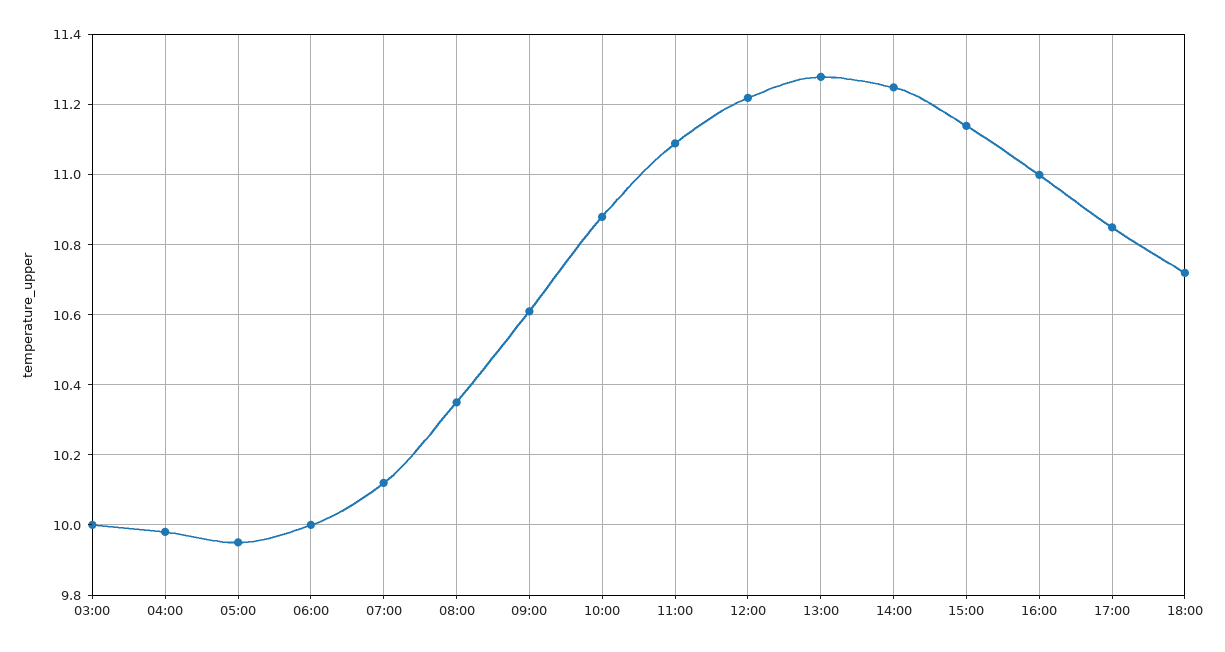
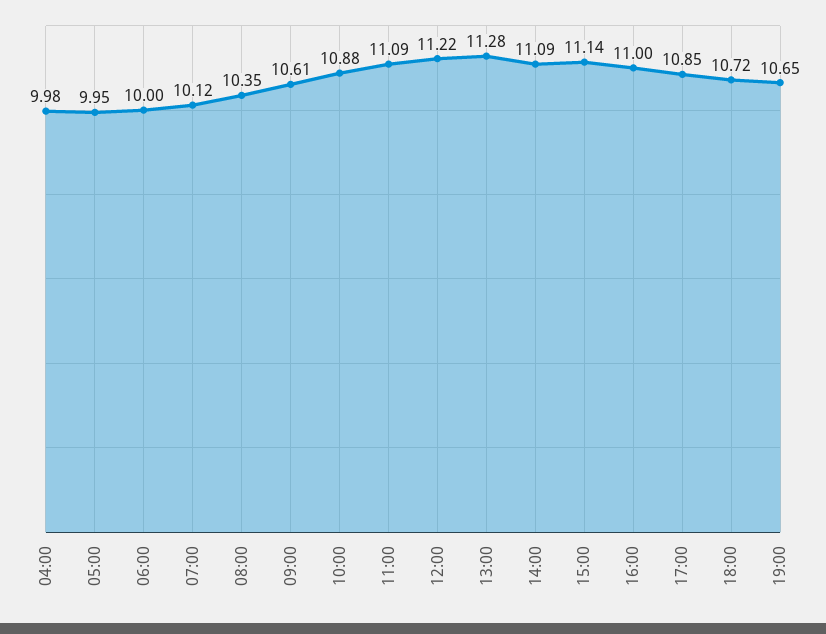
03:00: 10 -> none
14:00: 11.25 -> 11.09
19:00: none -> 10.65

